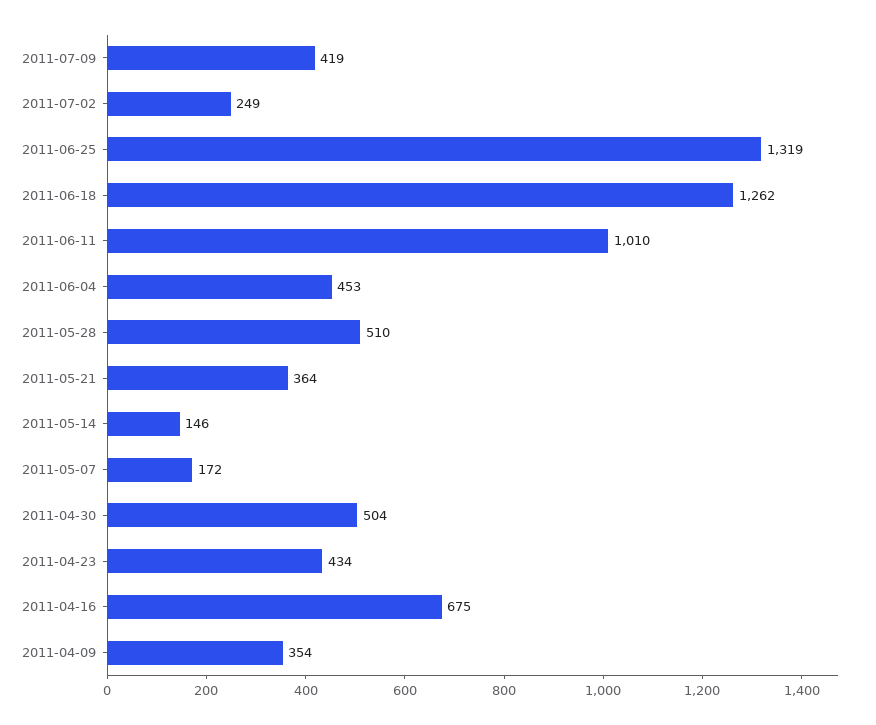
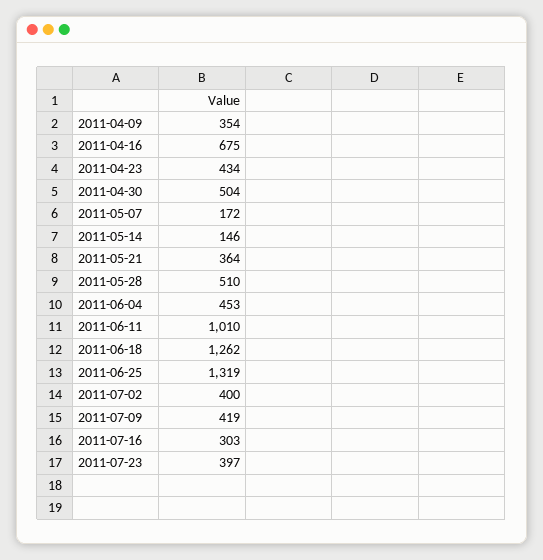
2011-07-02: 249 -> 400
2011-07-16: none -> 303
2011-07-23: none -> 397

